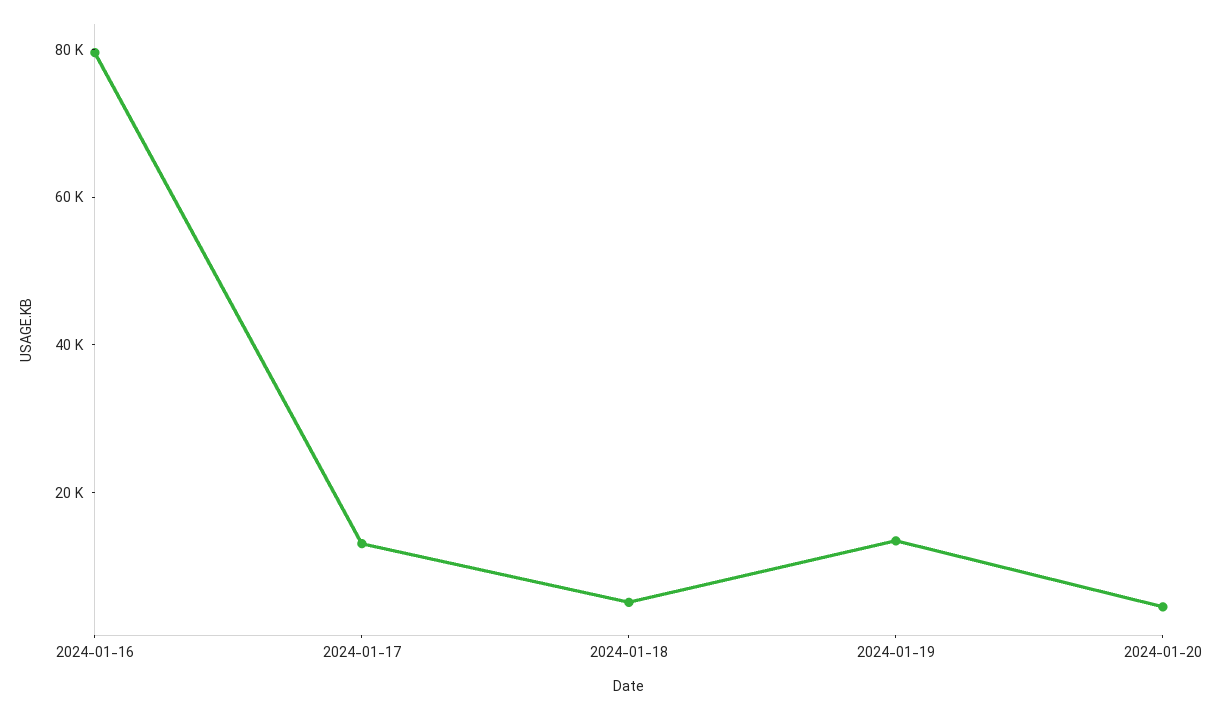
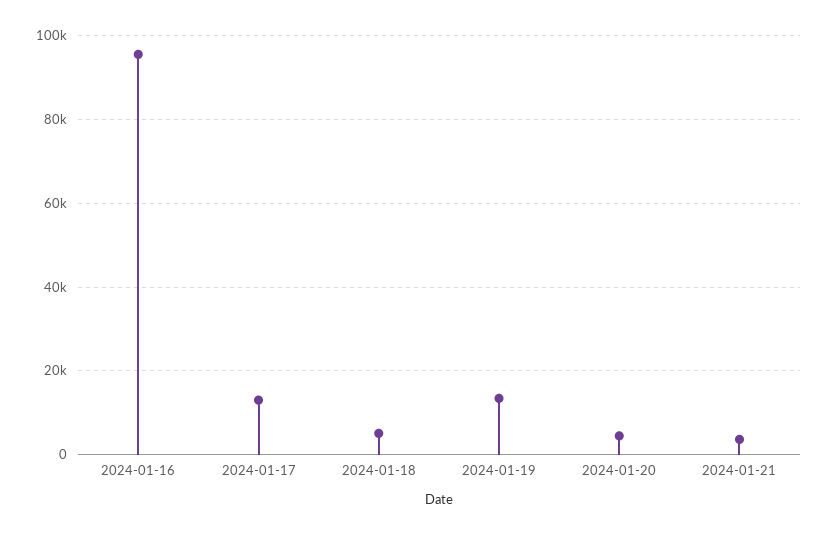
2024-01-16: 80000 -> 96000
2024-01-21: none -> 4000

